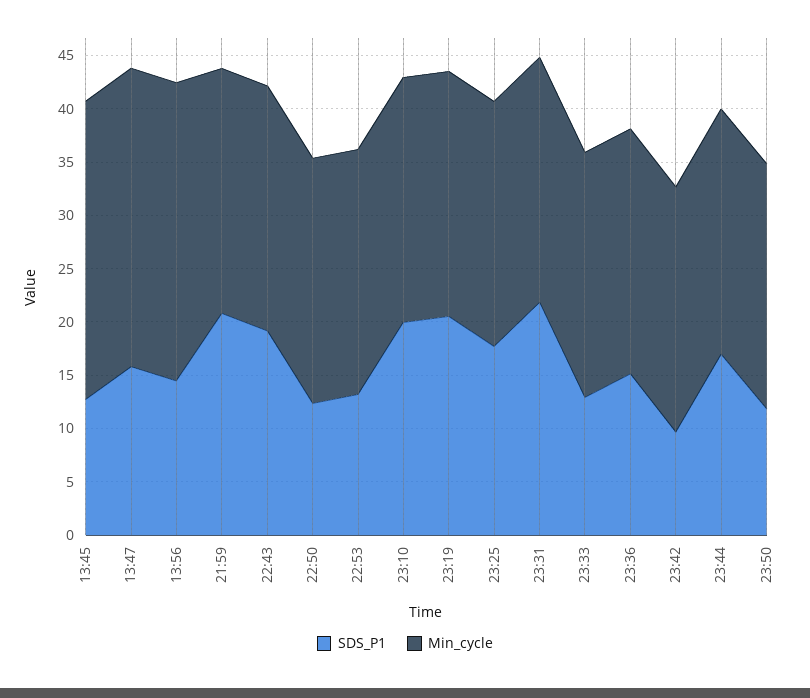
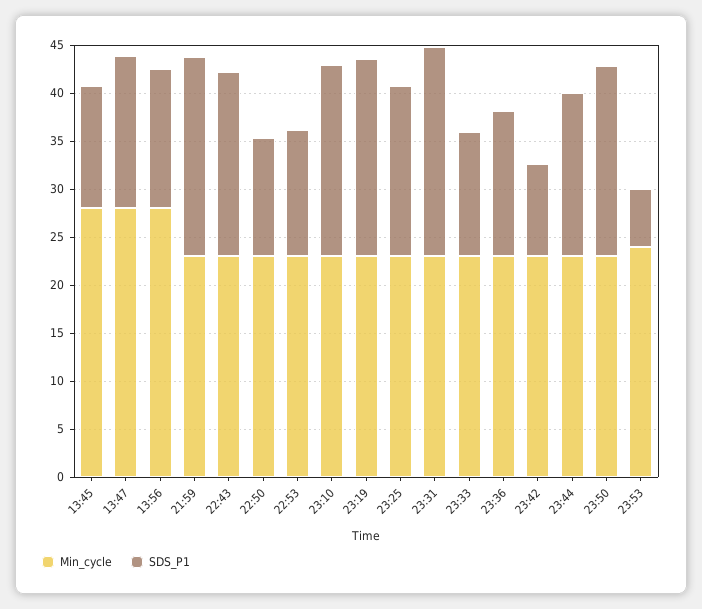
SDS_P1, 23:50: 12 -> 20
Min_cycle, 23:53: none -> 24
SDS_P1, 23:53: none -> 6

